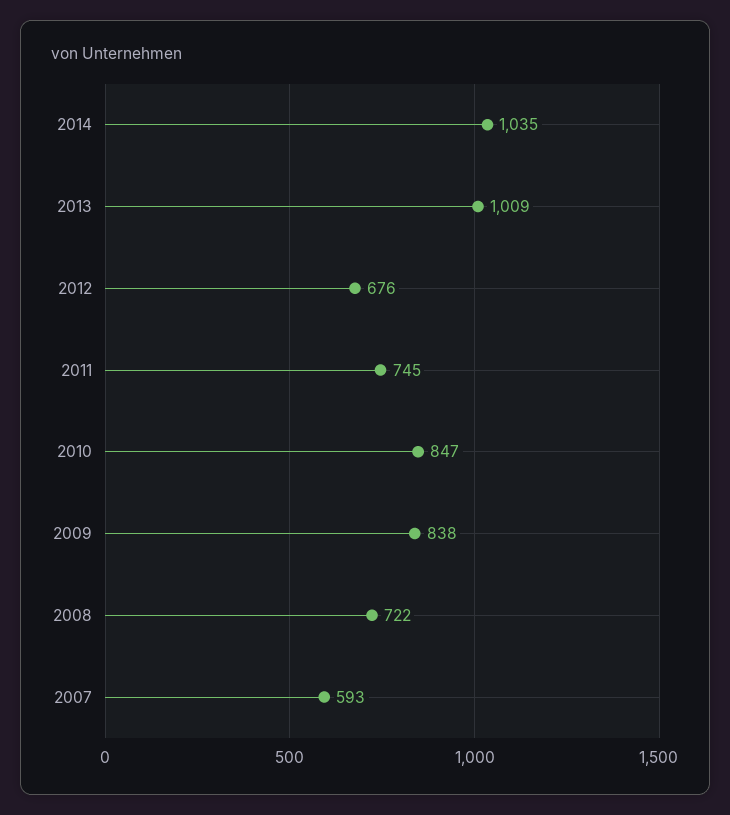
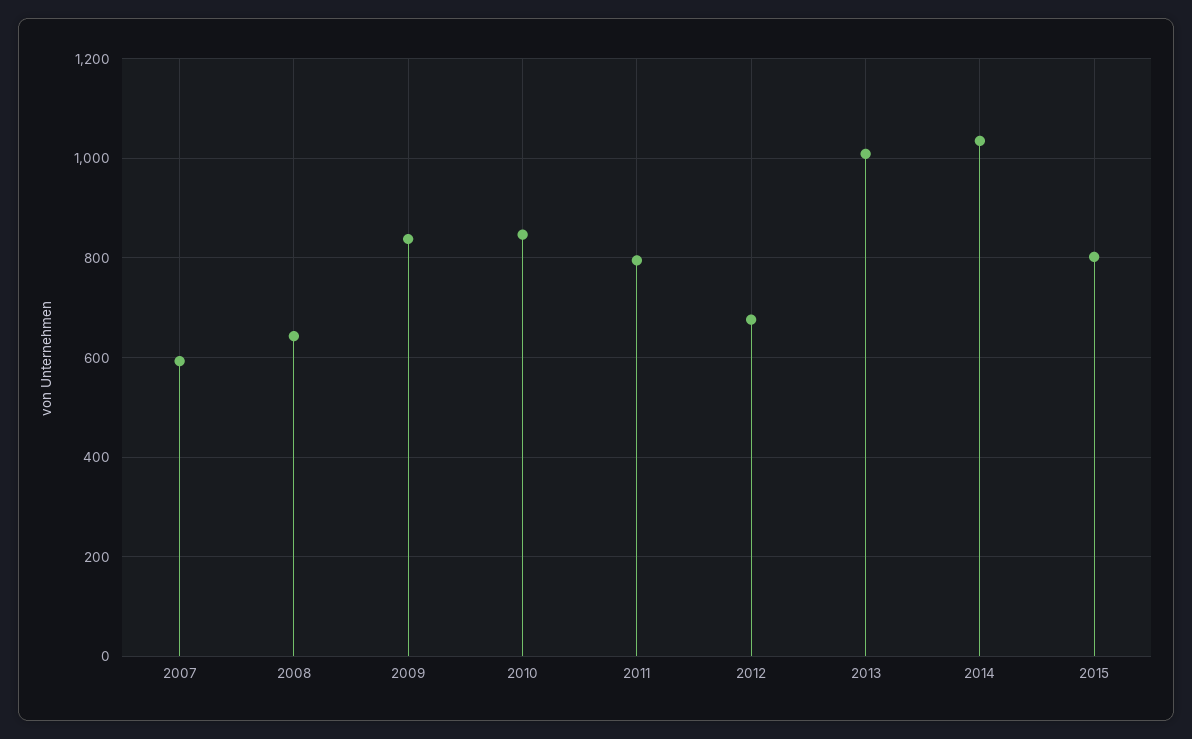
2011: 745 -> 800
2008: 722 -> 640
2015: none -> 800

